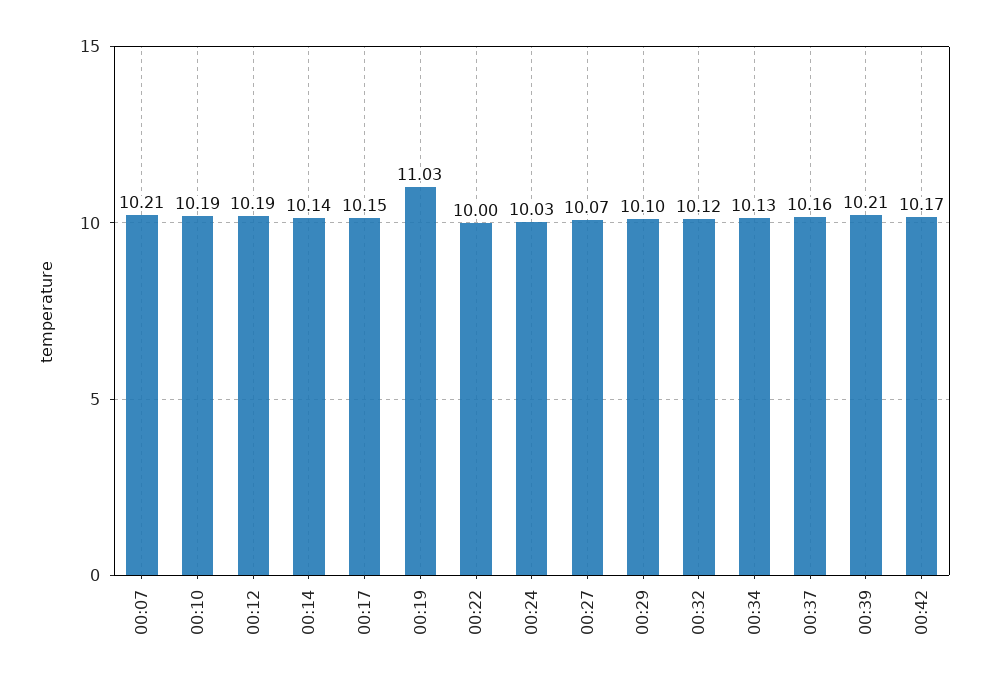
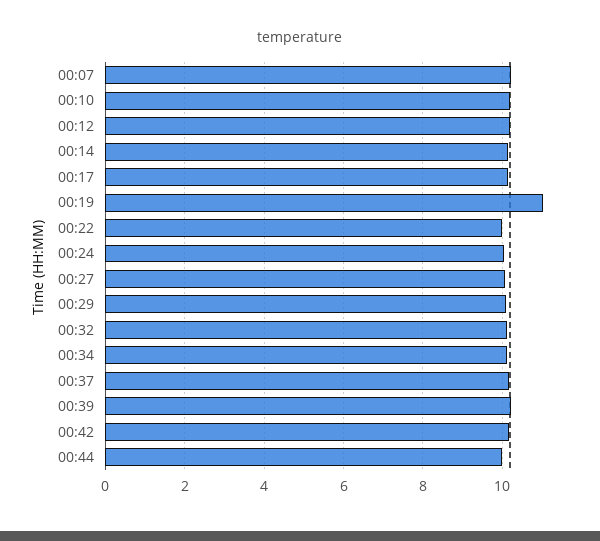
00:44: none -> 10

